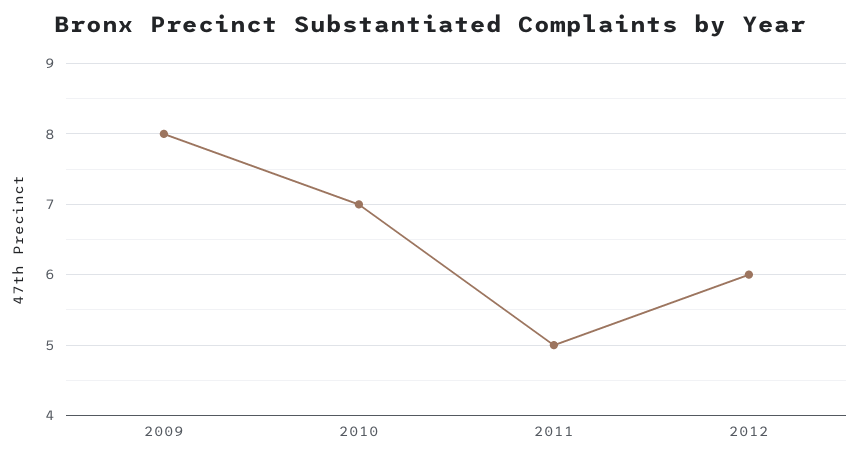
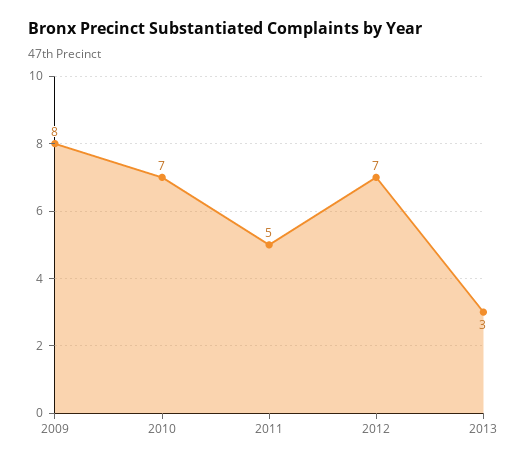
2012: 6 -> 7
2013: none -> 3

